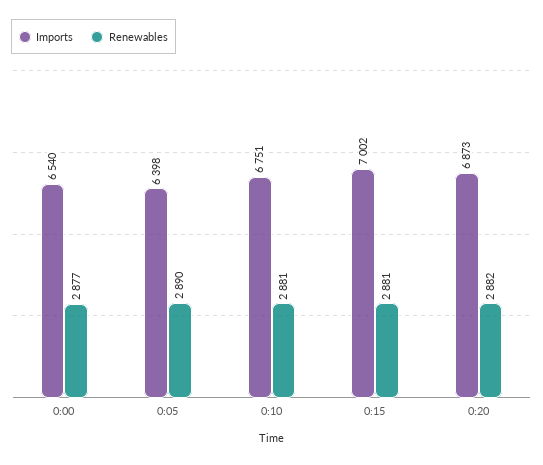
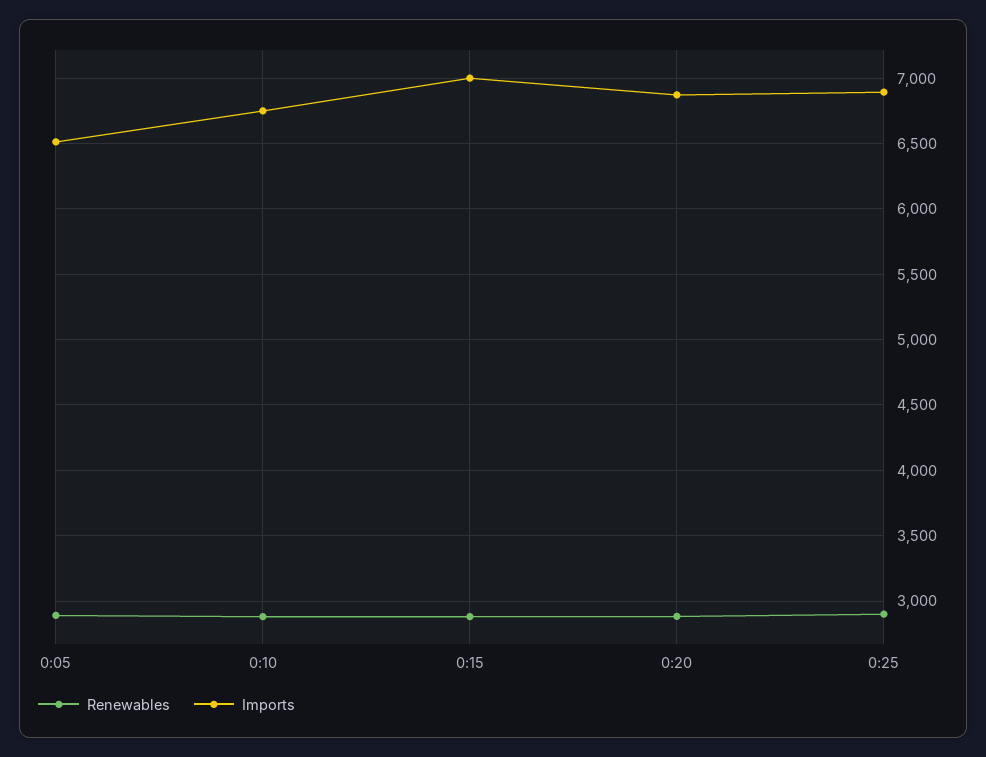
Imports, 0:00: 6540 -> none
Renewables, 0:00: 2877 -> none
Imports, 0:05: 6398 -> 6500
Renewables, 0:25: none -> 2900
Imports, 0:25: none -> 6900

